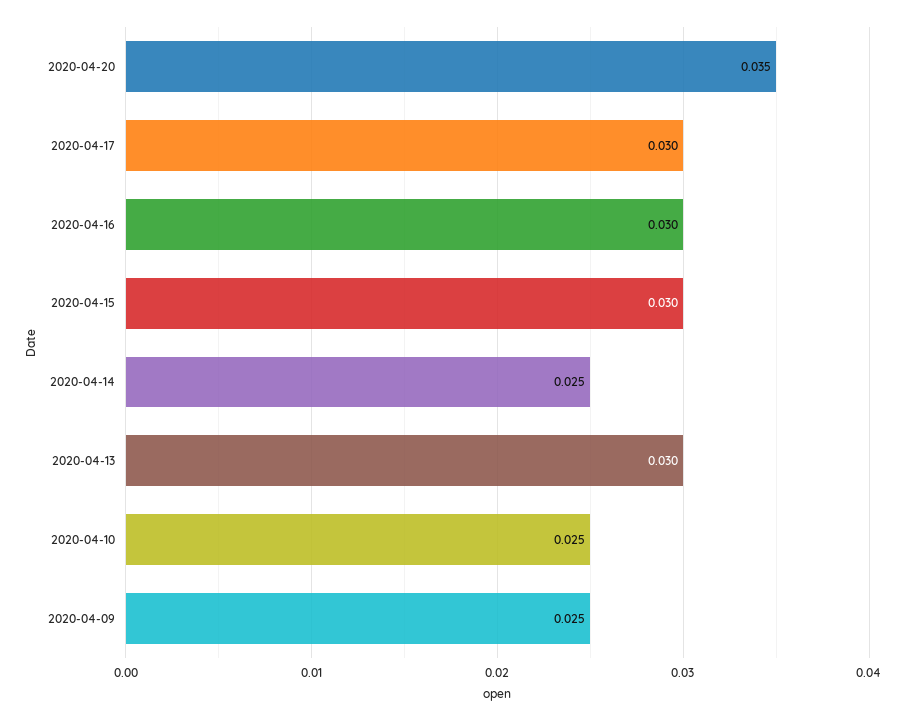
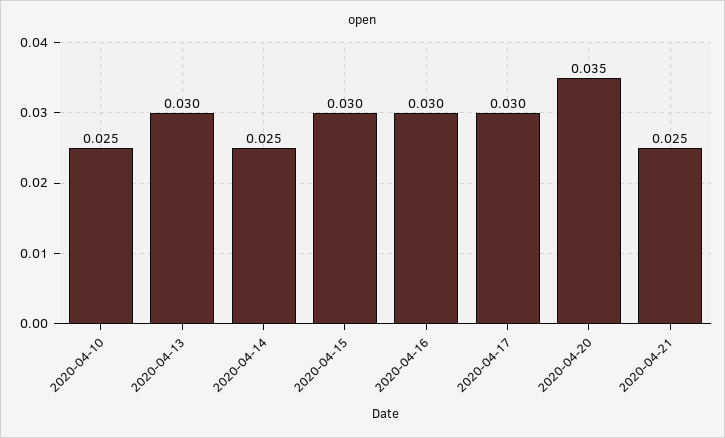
2020-04-09: 0.025 -> none
2020-04-21: none -> 0.025

